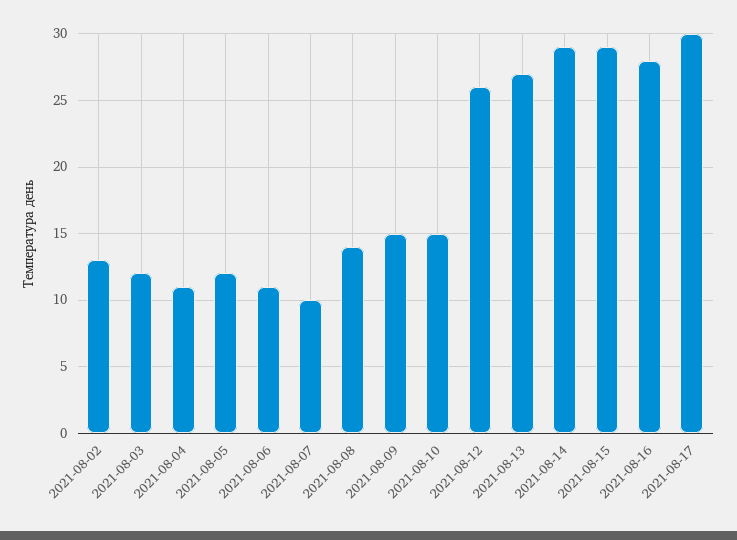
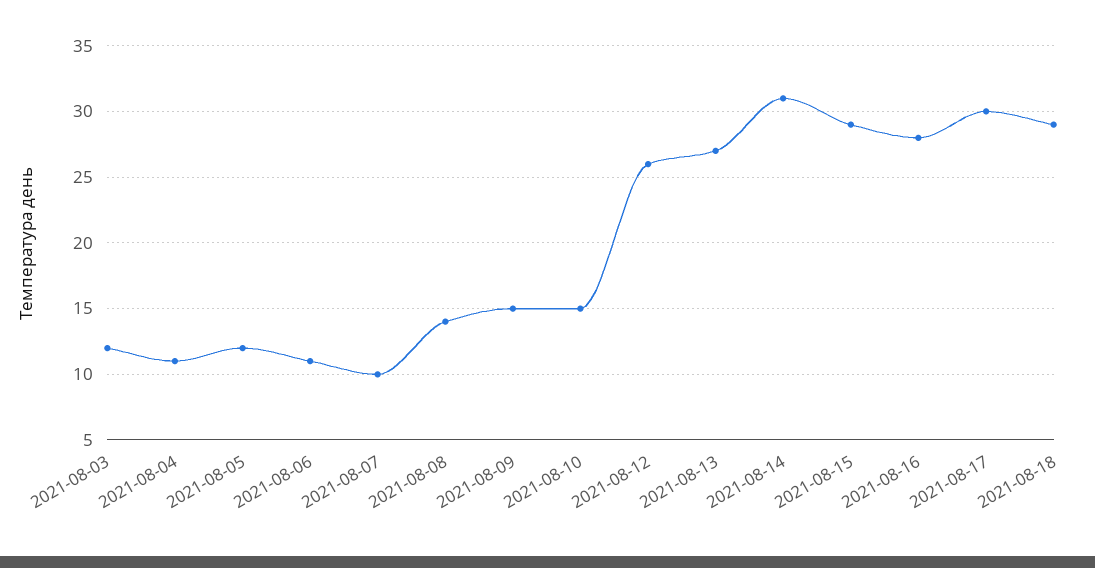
2021-08-02: 13 -> none
2021-08-14: 29 -> 31
2021-08-18: none -> 29

